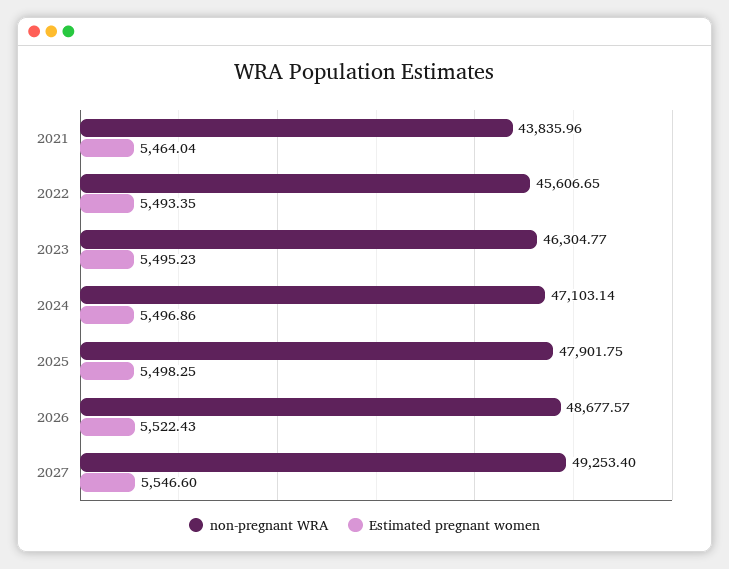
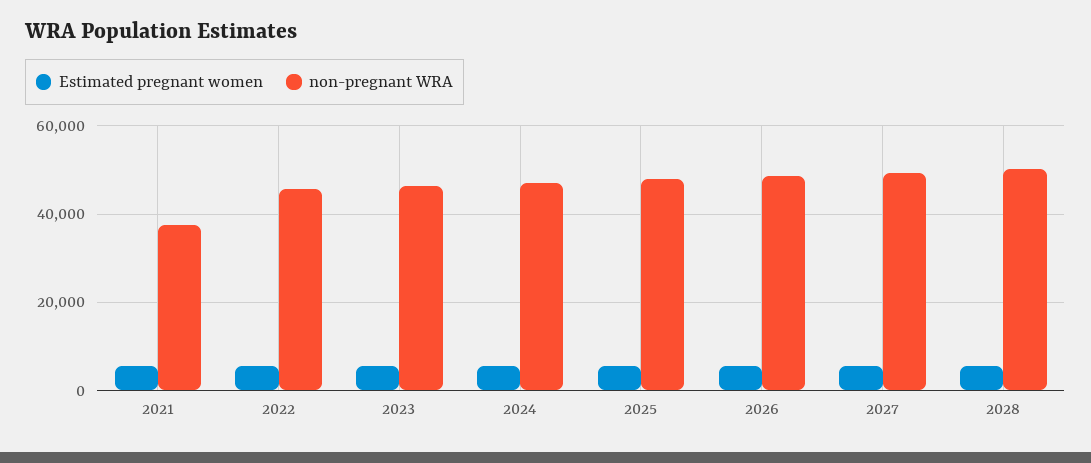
non-pregnant WRA, 2021: 43835.96 -> 38000
Estimated pregnant women, 2028: none -> 6000
non-pregnant WRA, 2028: none -> 50000

